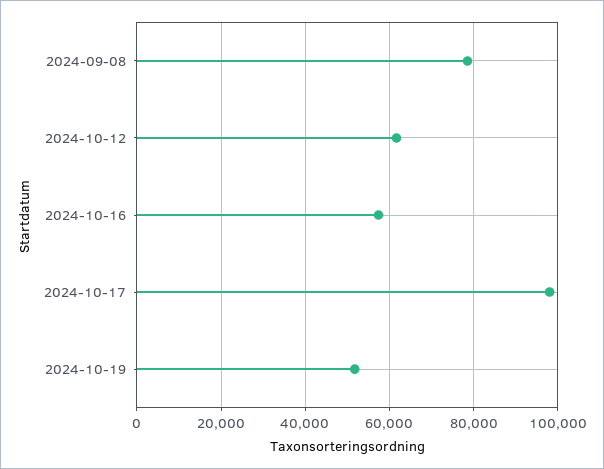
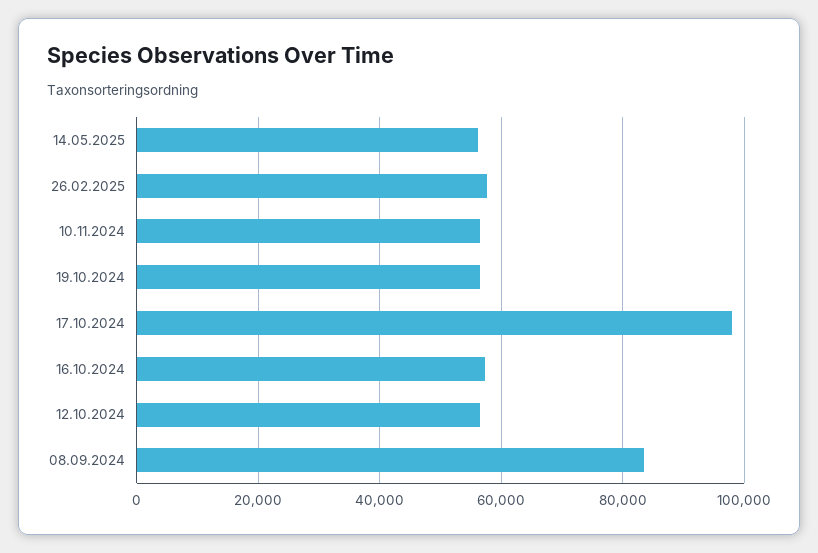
2024-09-08: 78000 -> 84000
2024-10-12: 62000 -> 56000
2024-10-19: 52000 -> 56000
14.05.2025: none -> 56000
26.02.2025: none -> 58000
10.11.2024: none -> 56000

